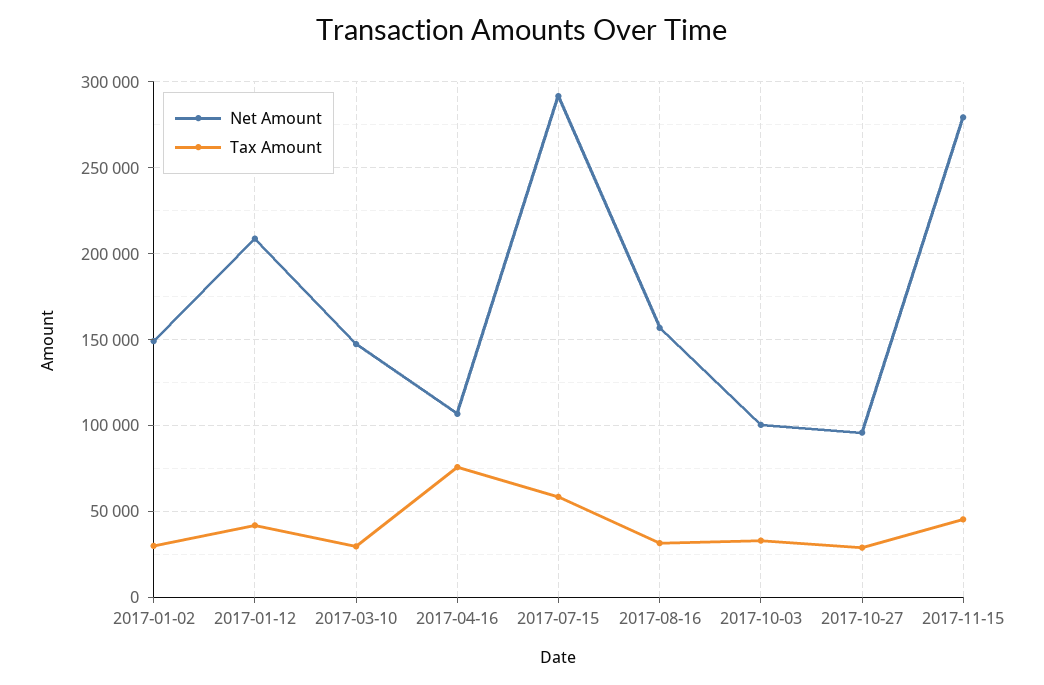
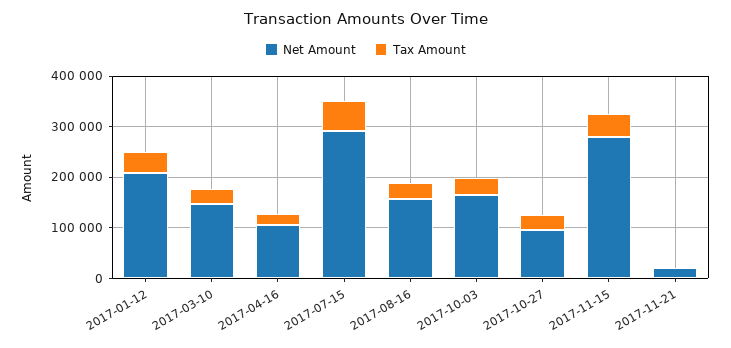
Net Amount, 2017-01-02: 150000 -> none
Tax Amount, 2017-01-02: 30000 -> none
Tax Amount, 2017-04-16: 75000 -> 20000
Net Amount, 2017-10-03: 100000 -> 160000
Net Amount, 2017-11-21: none -> 20000
Tax Amount, 2017-11-21: none -> 0

